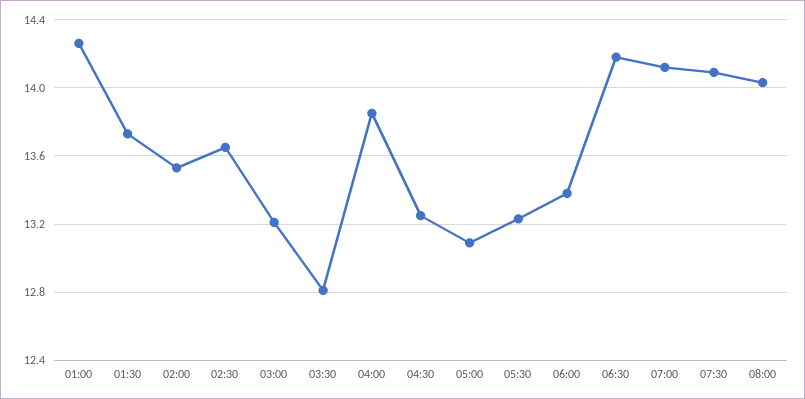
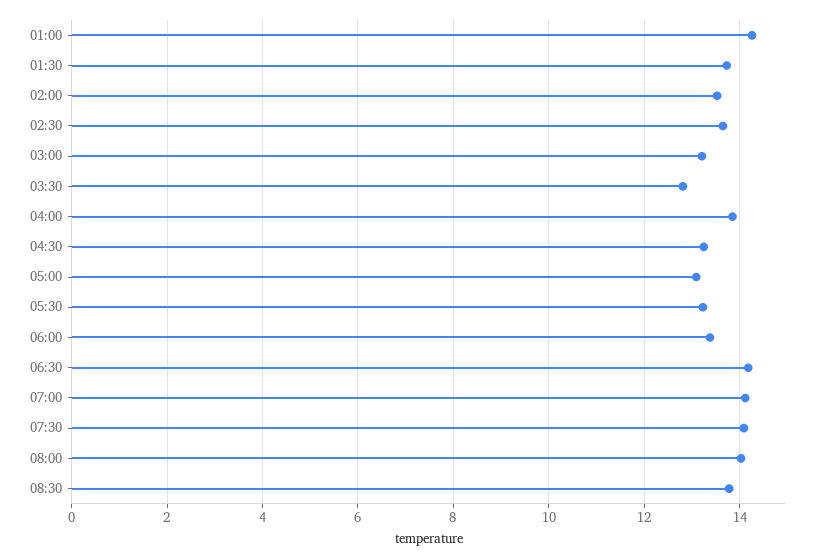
08:30: none -> 13.8

